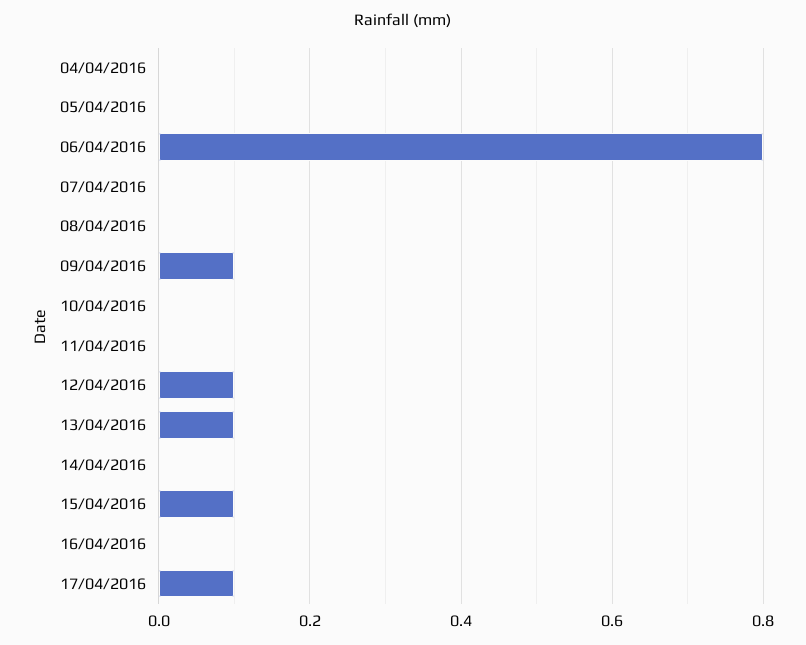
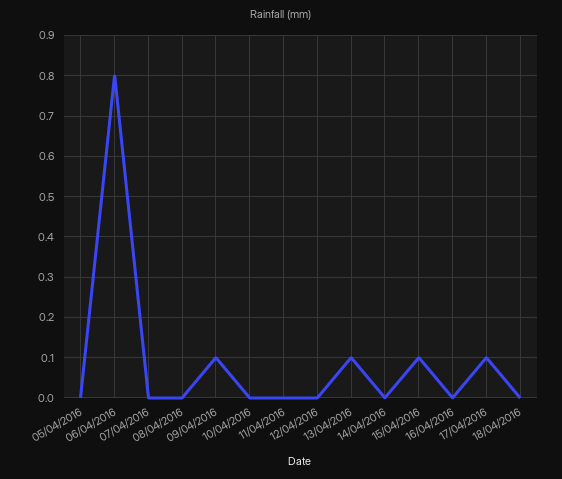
04/04/2016: 0 -> none
12/04/2016: 0.1 -> 0
18/04/2016: none -> 0

